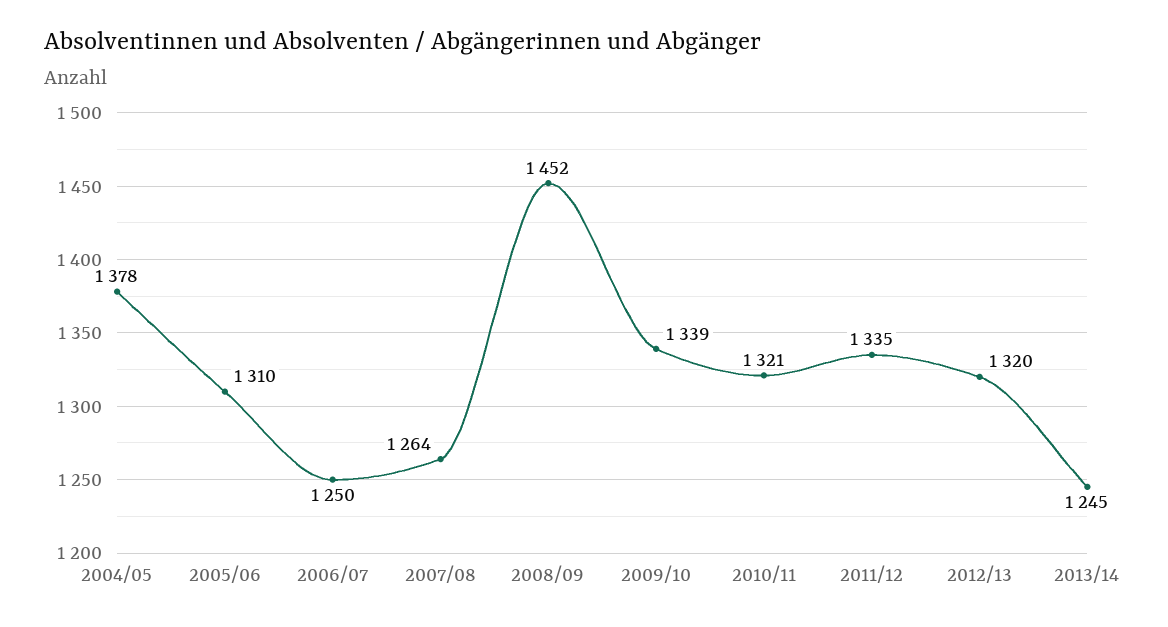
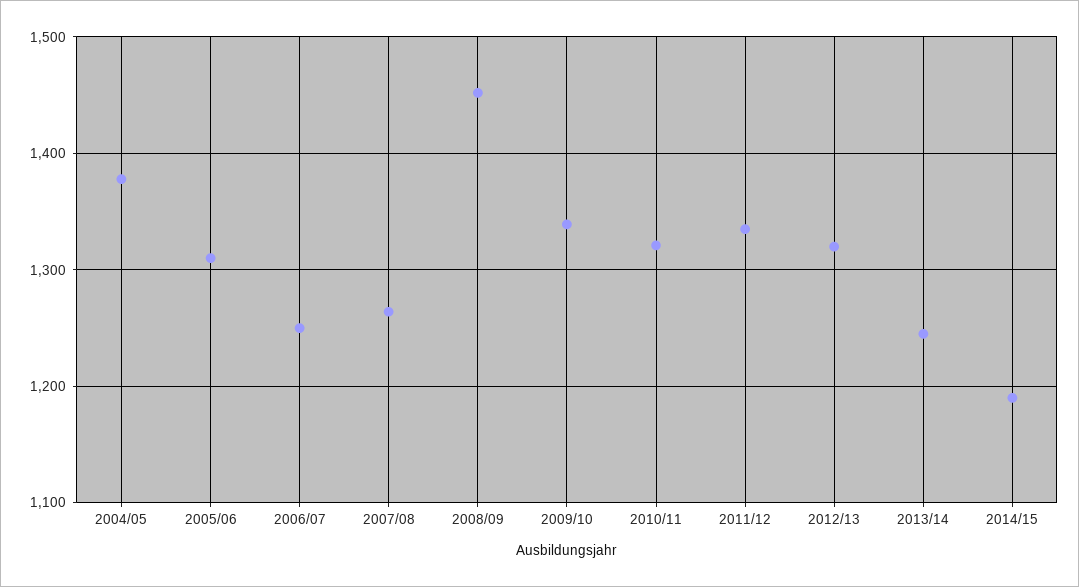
2014/15: none -> 1190

